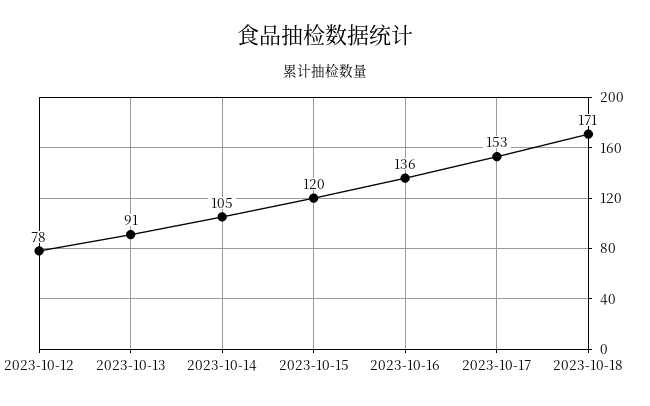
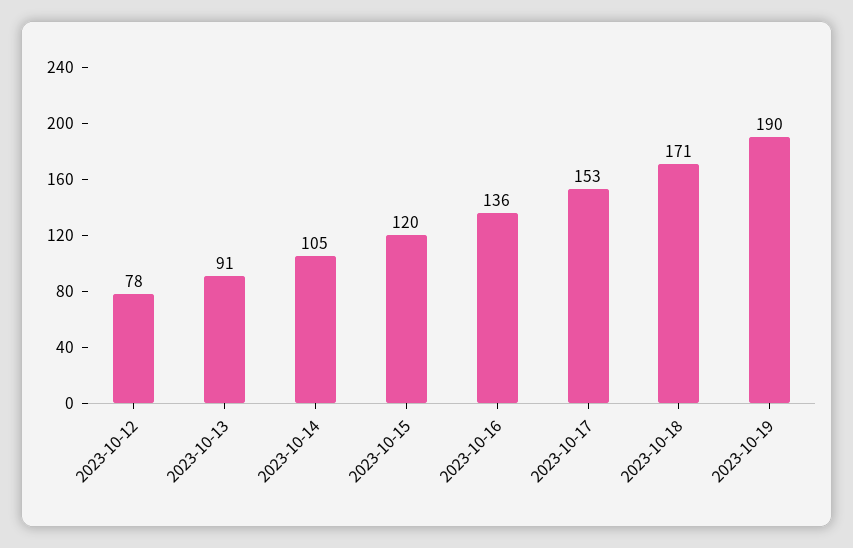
2023-10-19: none -> 190

